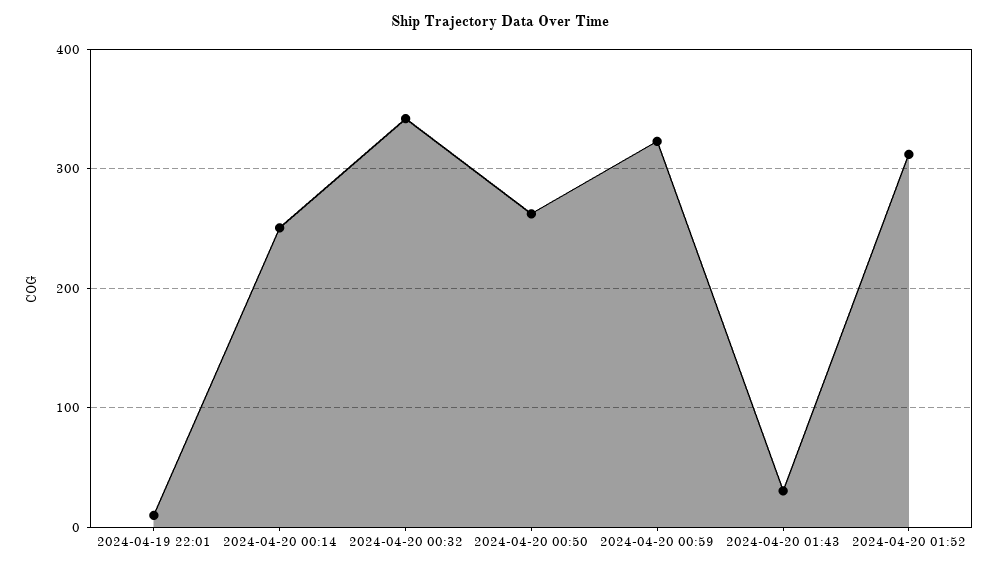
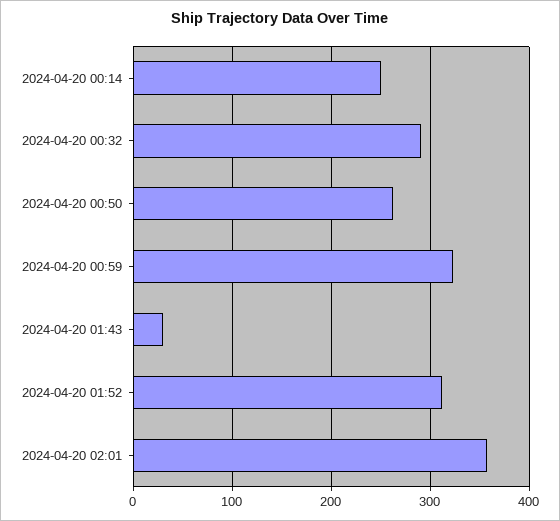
2024-04-19 22:01: 10 -> none
2024-04-20 00:32: 340 -> 290
2024-04-20 02:01: none -> 360

